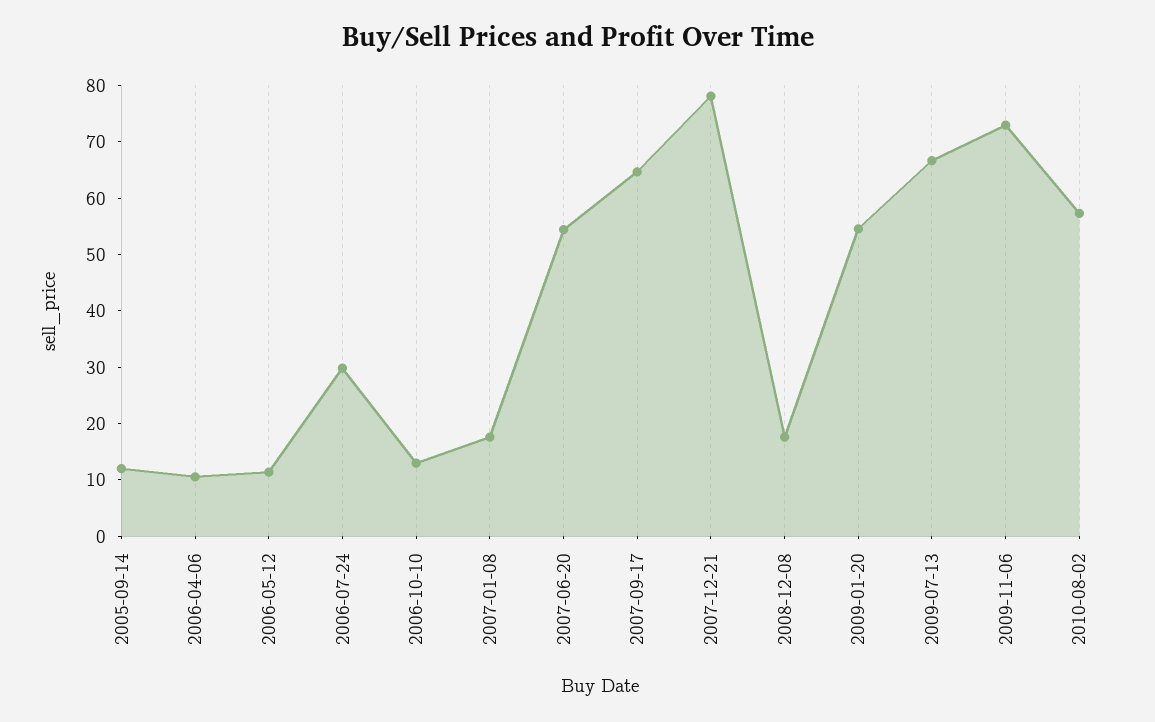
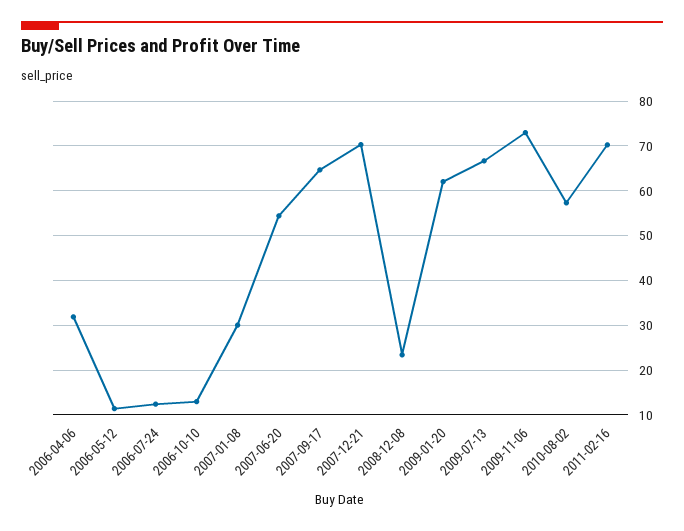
2005-09-14: 12 -> none
2006-04-06: 10 -> 32
2006-07-24: 30 -> 12
2007-01-08: 18 -> 30
2007-12-21: 78 -> 70
2008-12-08: 18 -> 24
2009-01-20: 54 -> 62
2011-02-16: none -> 70

